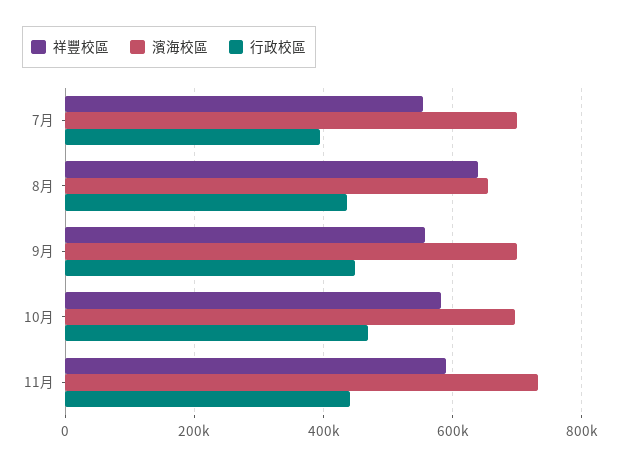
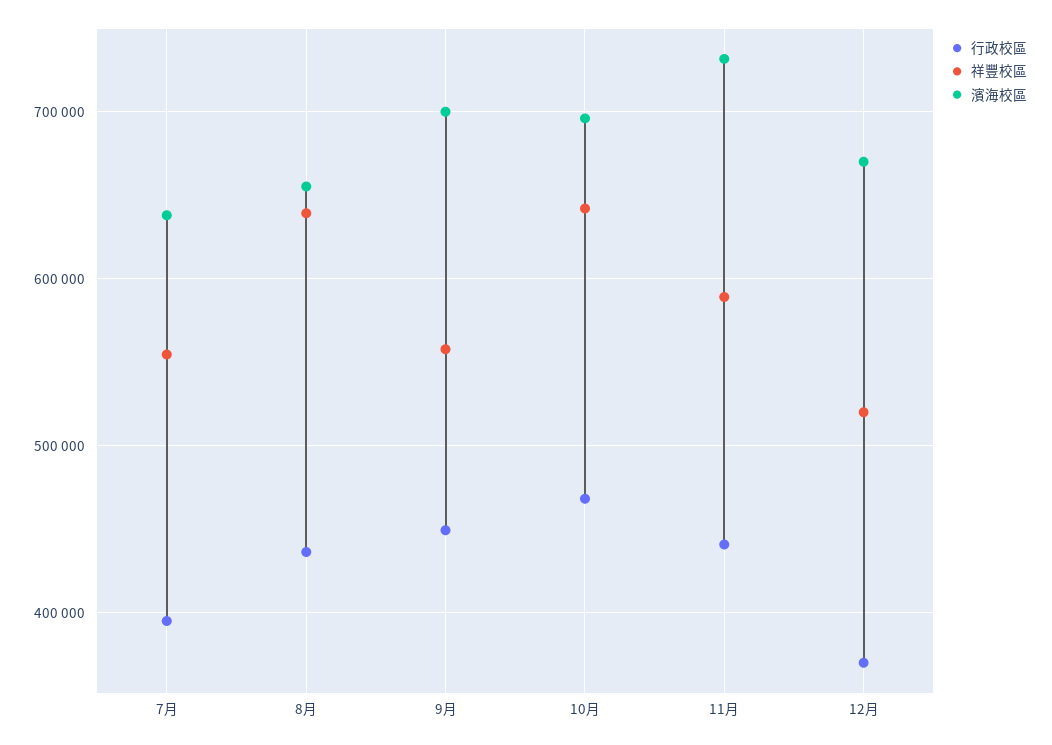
濱海校區, 7月: 700000 -> 640000
祥豐校區, 10月: 580000 -> 640000
行政校區, 12月: none -> 370000
祥豐校區, 12月: none -> 520000
濱海校區, 12月: none -> 670000

